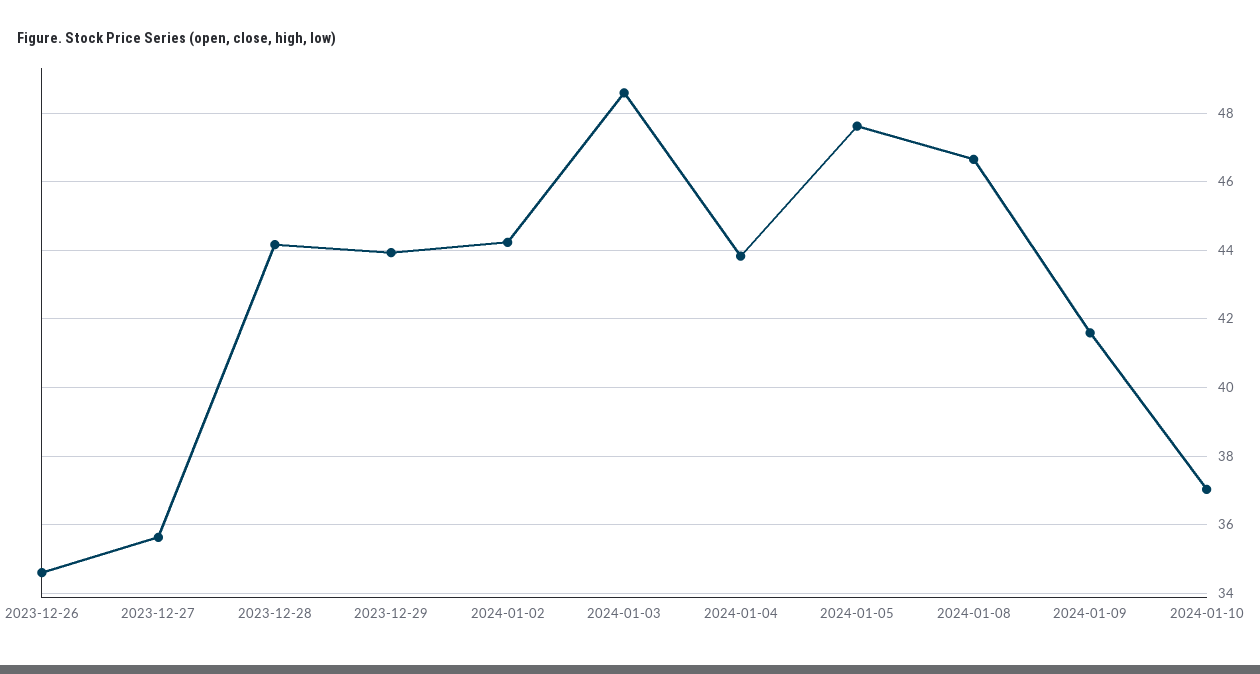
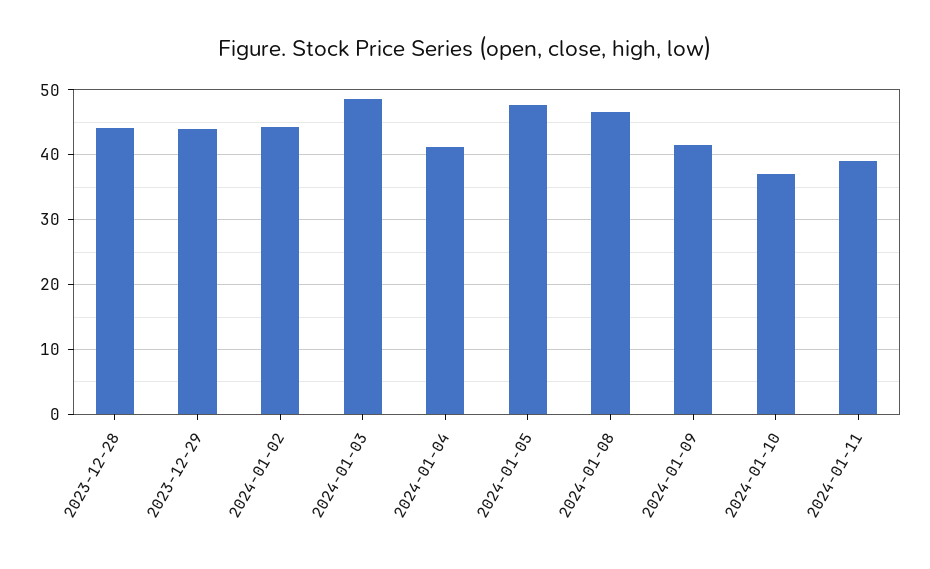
2023-12-26: 34.6 -> none
2023-12-27: 35.6 -> none
2024-01-04: 43.8 -> 41
2024-01-11: none -> 39

